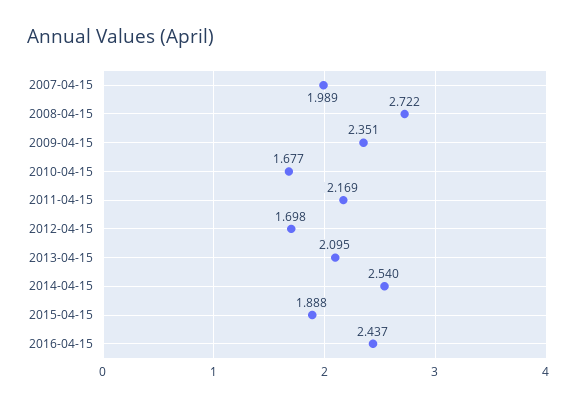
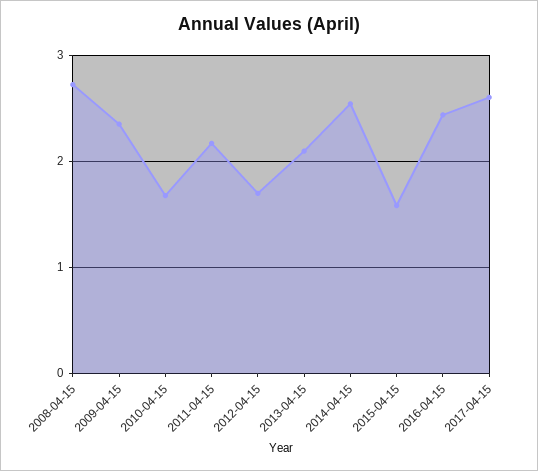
2007-04-15: 1.989 -> none
2015-04-15: 1.888 -> 1.6
2017-04-15: none -> 2.6

